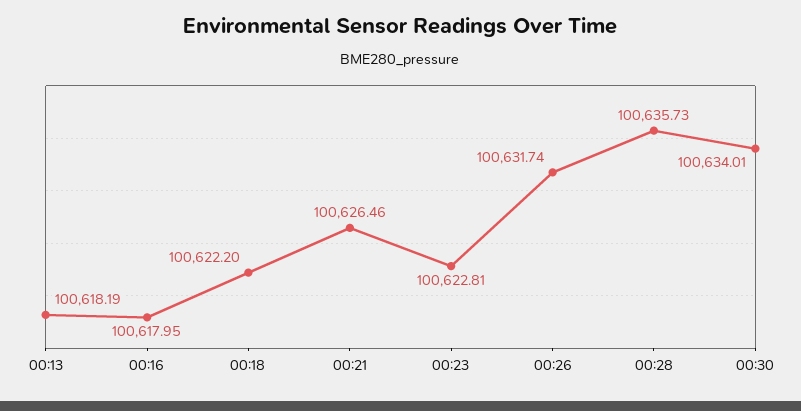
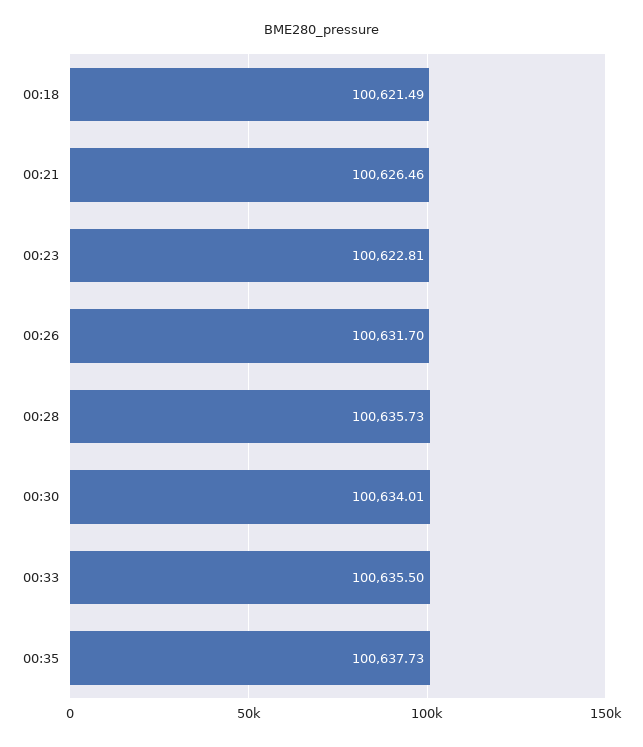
00:13: 100618.19 -> none
00:16: 100617.95 -> none
00:18: 100622.2 -> 100621.49
00:26: 100631.74 -> 100631.7
00:33: none -> 100635.5
00:35: none -> 100637.73

